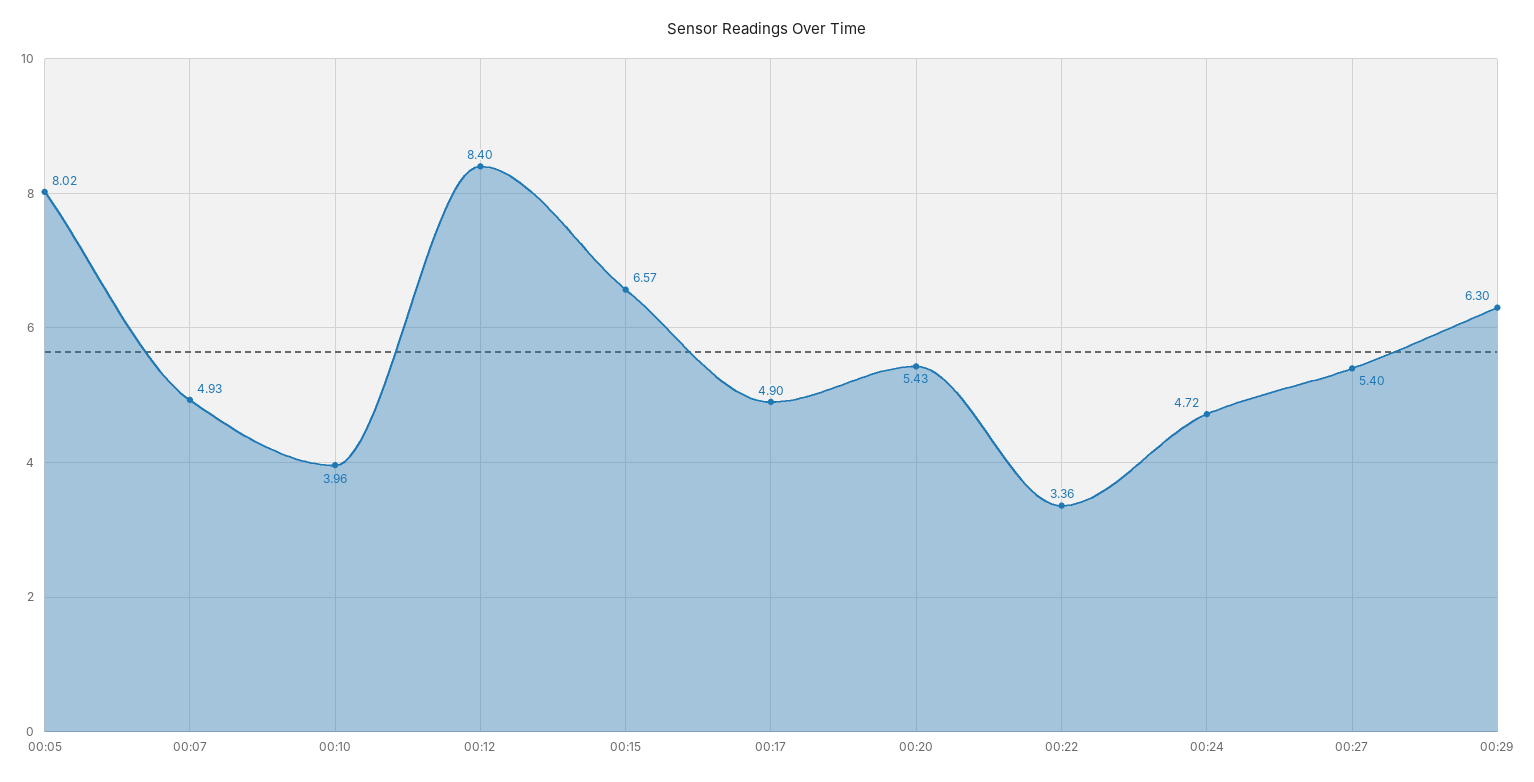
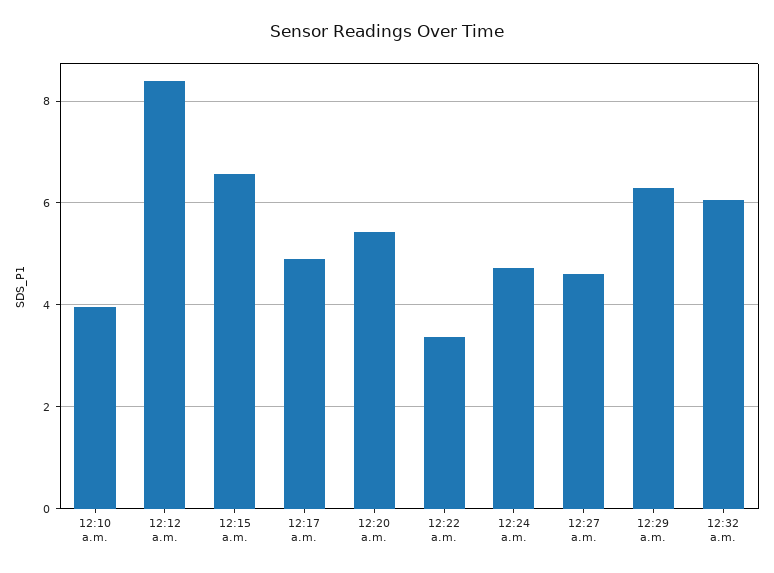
00:05: 8.02 -> none
00:07: 4.93 -> none
00:27: 5.4 -> 4.6
12:32 a.m.: none -> 6

